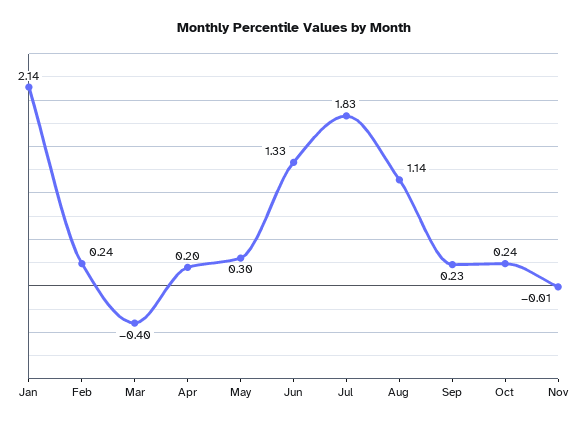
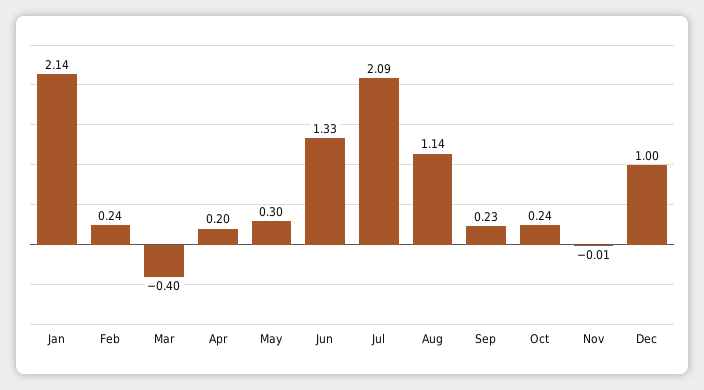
Jul: 1.83 -> 2.09
Dec: none -> 1

